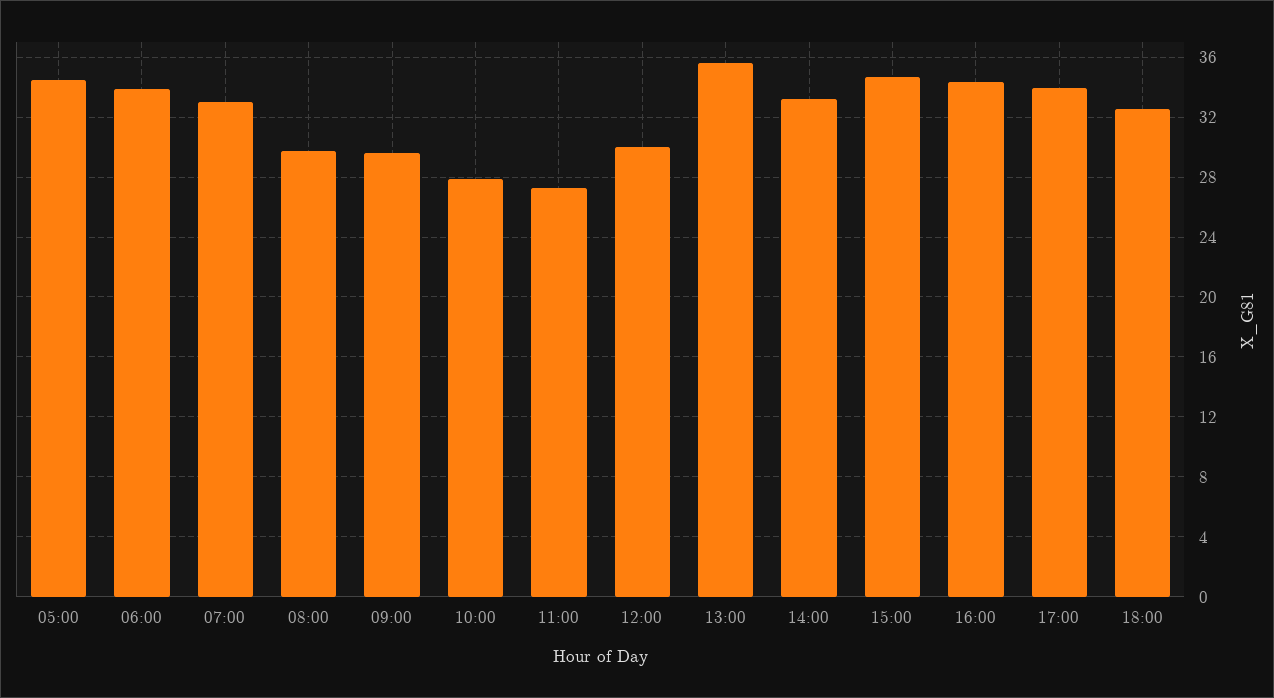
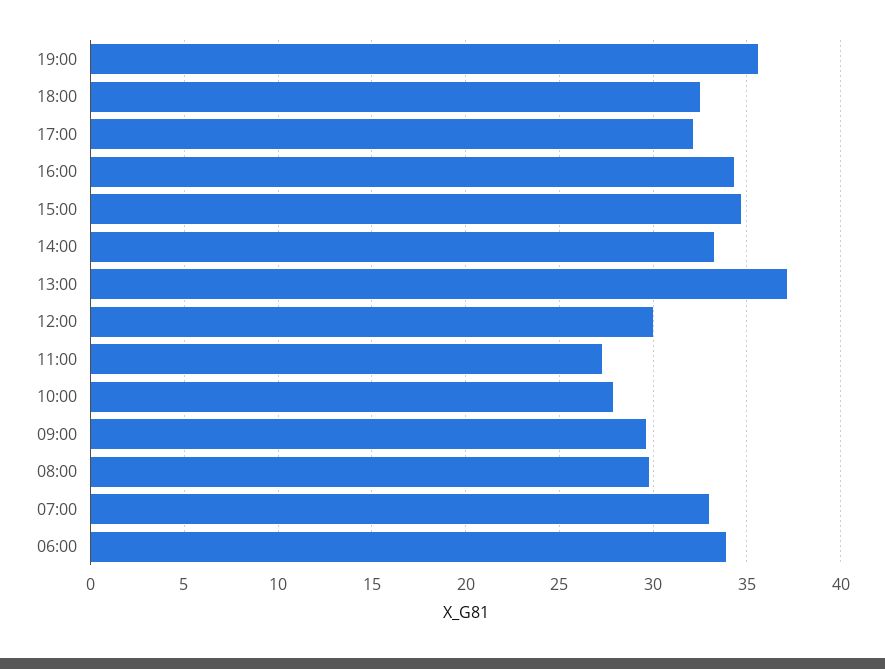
05:00: 34.5 -> none
13:00: 35.5 -> 37
17:00: 34 -> 32
19:00: none -> 35.5

